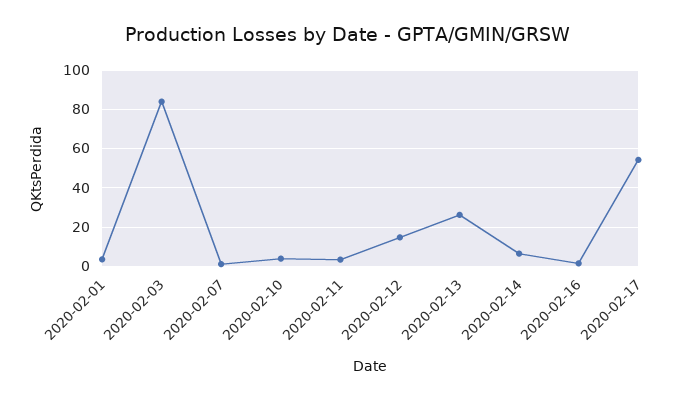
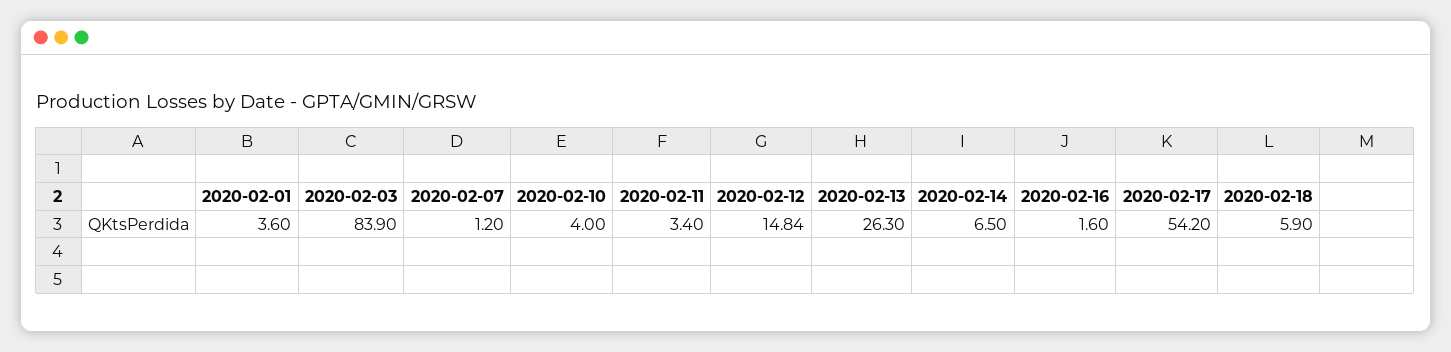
2020-02-18: none -> 5.9

